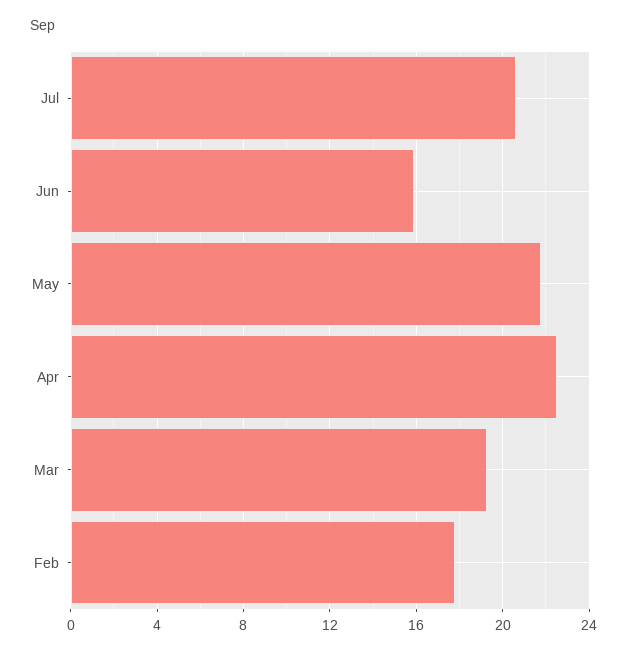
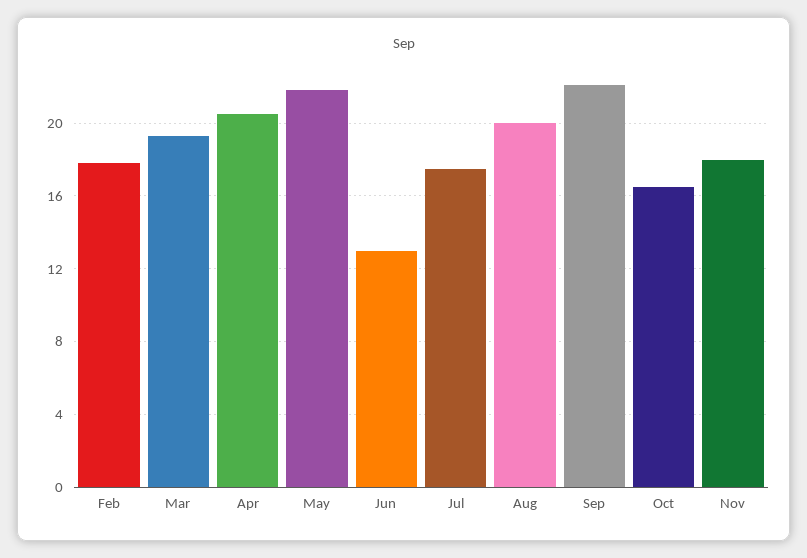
Jul: 20.5 -> 17.5
Jun: 16 -> 13
Apr: 22.5 -> 20.5
Aug: none -> 20
Sep: none -> 22
Oct: none -> 16.5
Nov: none -> 18

